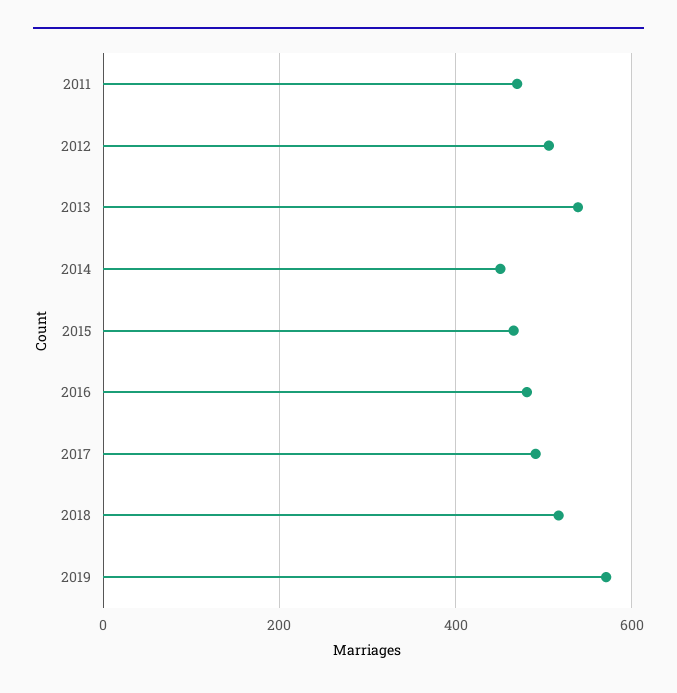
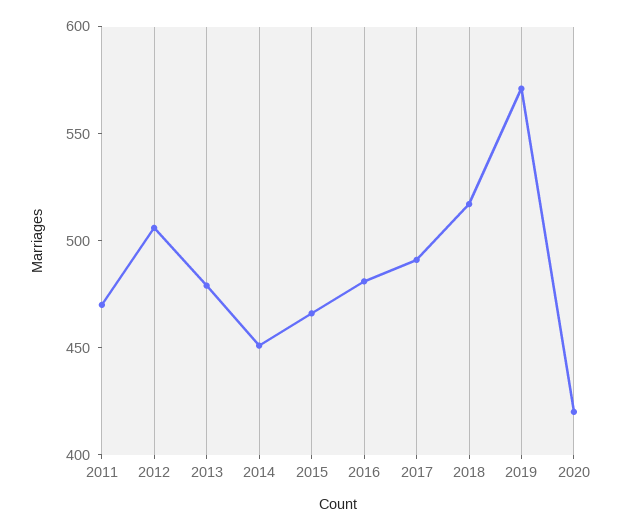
2013: 540 -> 480
2020: none -> 420

